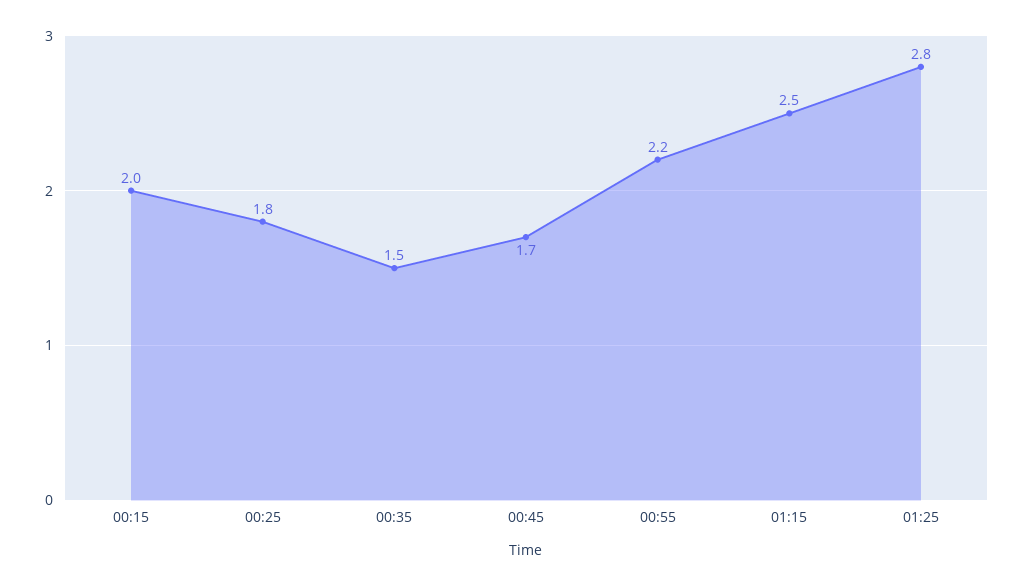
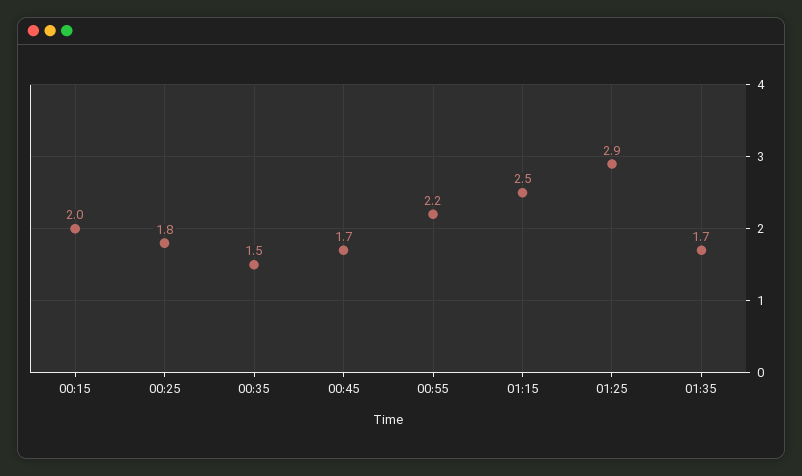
01:25: 2.8 -> 2.9
01:35: none -> 1.7

